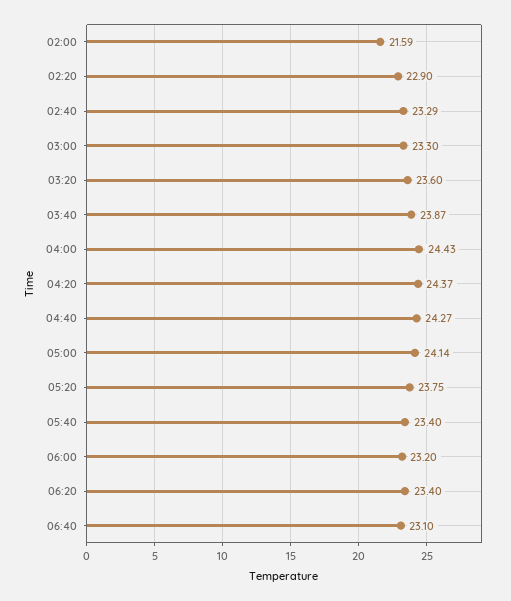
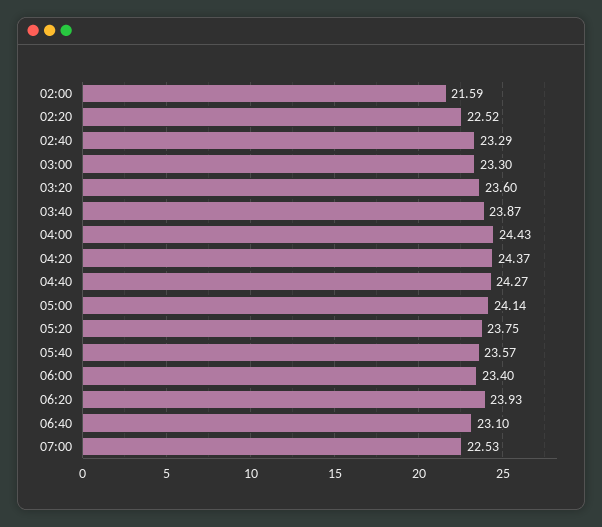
02:20: 22.9 -> 22.52
05:40: 23.4 -> 23.57
06:00: 23.2 -> 23.4
06:20: 23.4 -> 23.93
07:00: none -> 22.53

